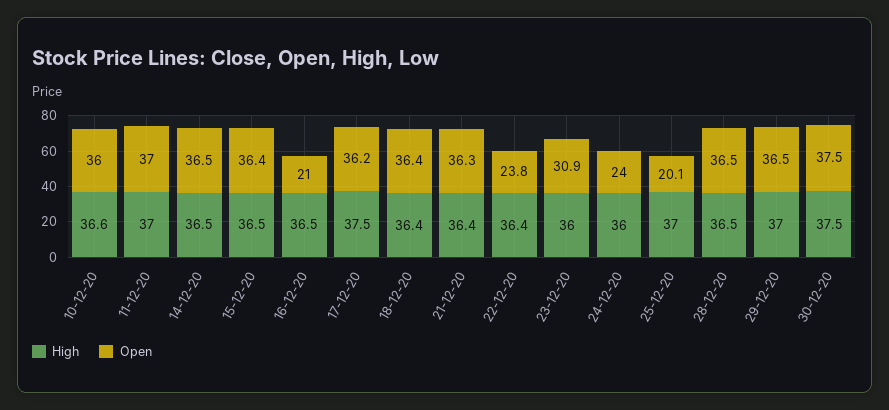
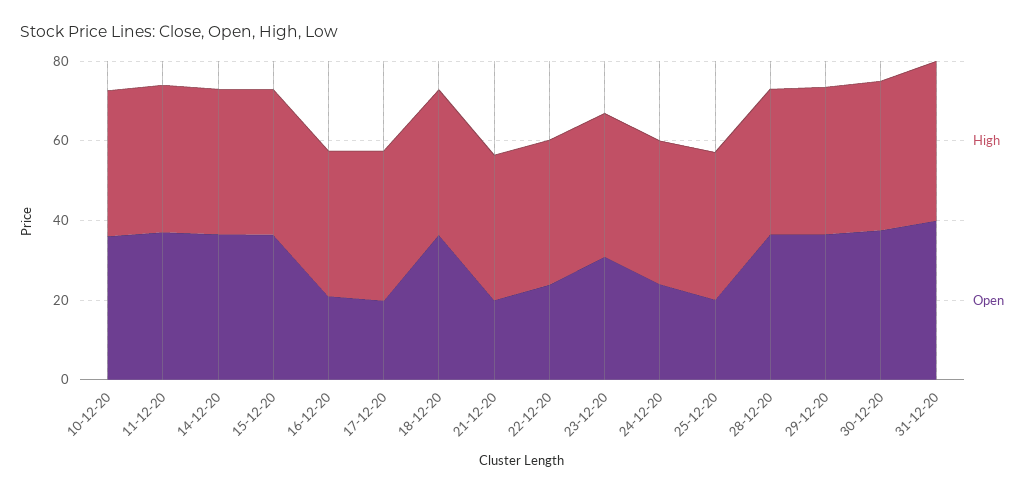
Open, 17-12-20: 36.2 -> 20
Open, 21-12-20: 36.3 -> 20
High, 31-12-20: none -> 40
Open, 31-12-20: none -> 40

